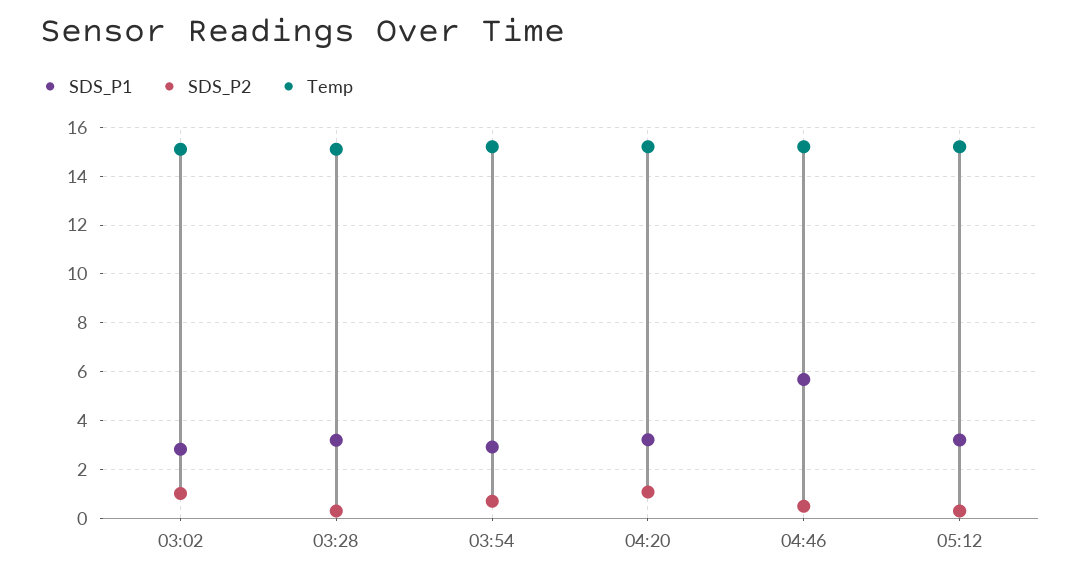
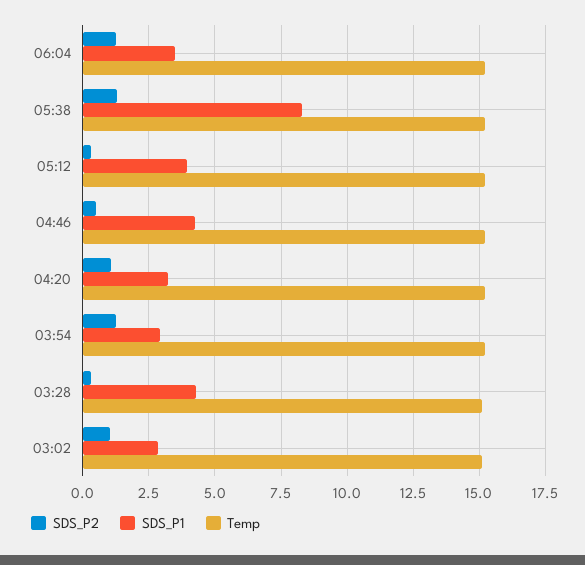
SDS_P1, 03:28: 3.25 -> 4.25
SDS_P2, 03:54: 0.75 -> 1.25
SDS_P1, 04:46: 5.75 -> 4.25
SDS_P1, 05:12: 3.25 -> 4
SDS_P2, 06:04: none -> 1.25
SDS_P1, 06:04: none -> 3.5
Temp, 06:04: none -> 15.25
SDS_P2, 05:38: none -> 1.25
SDS_P1, 05:38: none -> 8.25
Temp, 05:38: none -> 15.25

